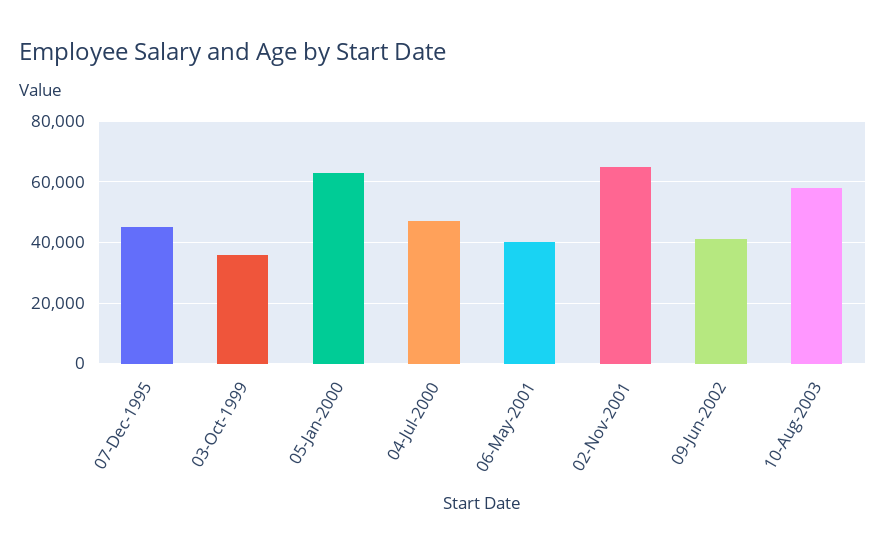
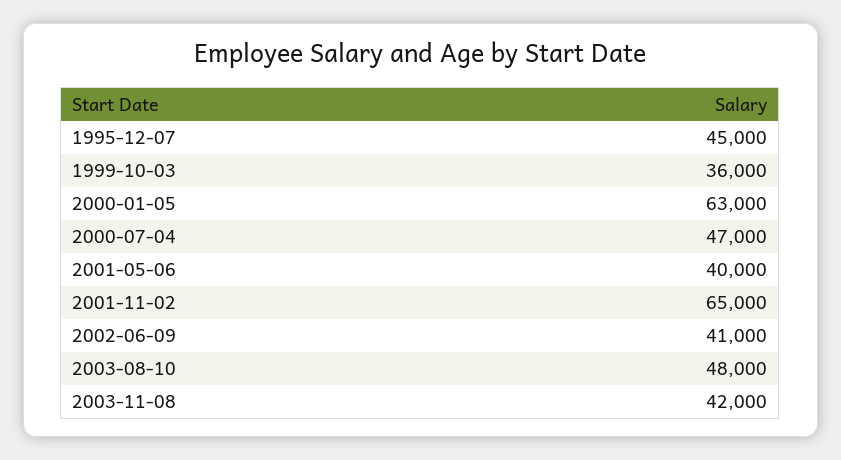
10-Aug-2003: 58000 -> 48000
2003-11-08: none -> 42000

